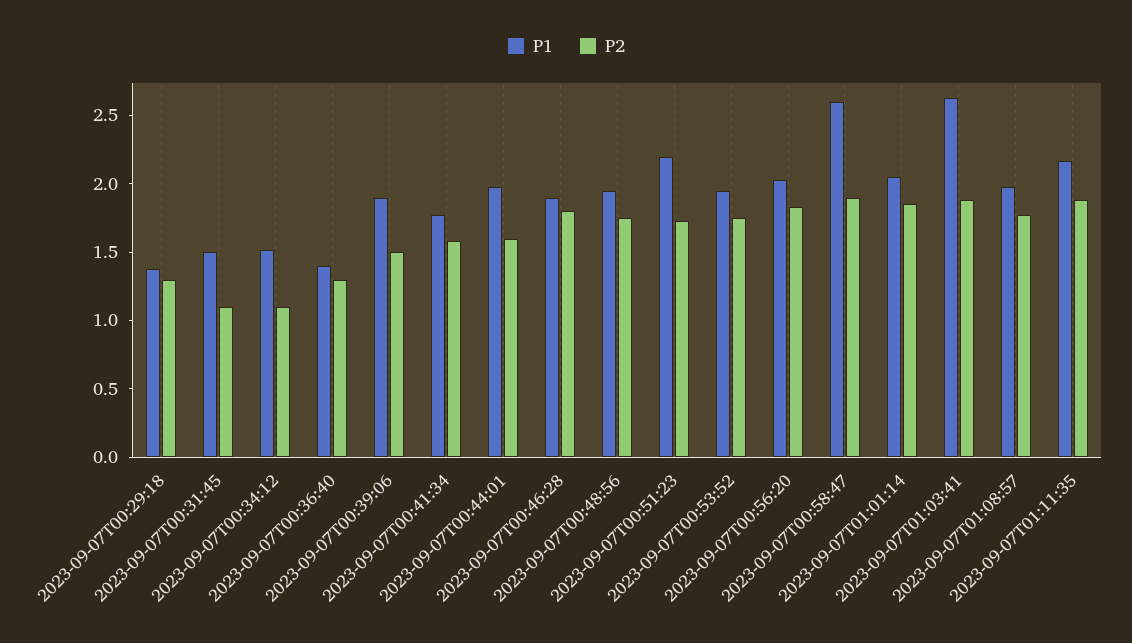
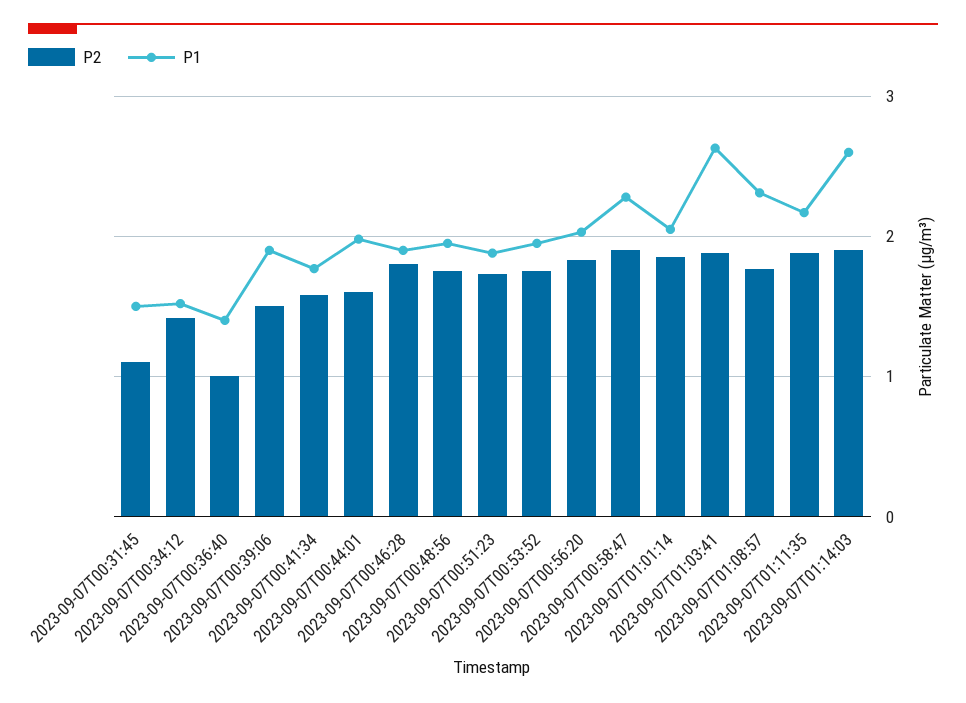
P1, 2023-09-07T00:29:18: 1.4 -> none
P2, 2023-09-07T00:29:18: 1.3 -> none
P2, 2023-09-07T00:34:12: 1.1 -> 1.4
P2, 2023-09-07T00:36:40: 1.3 -> 1
P1, 2023-09-07T00:51:23: 2.2 -> 1.9
P1, 2023-09-07T00:58:47: 2.6 -> 2.3
P1, 2023-09-07T01:08:57: 2 -> 2.3
P2, 2023-09-07T01:14:03: none -> 1.9
P1, 2023-09-07T01:14:03: none -> 2.6

